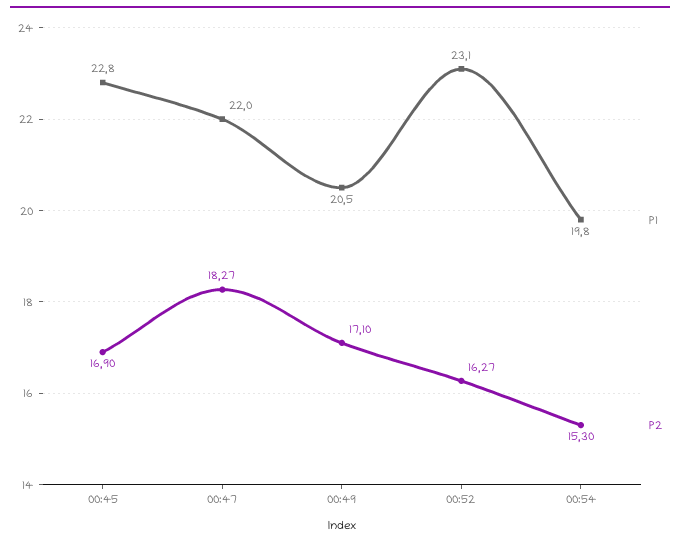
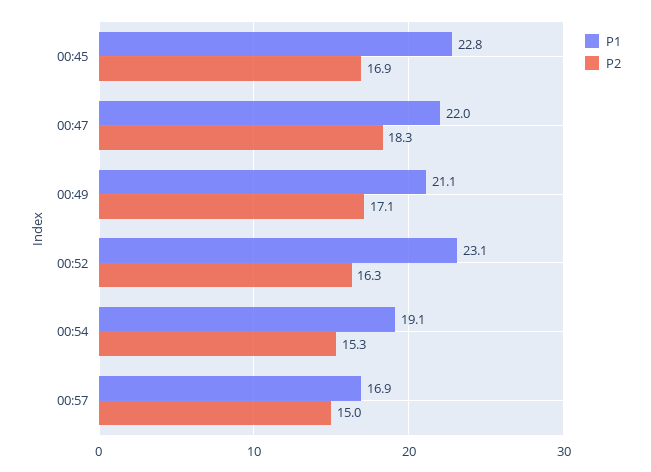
P1, 00:49: 20.5 -> 21.1
P1, 00:54: 19.8 -> 19.1
P1, 00:57: none -> 16.9
P2, 00:57: none -> 15

